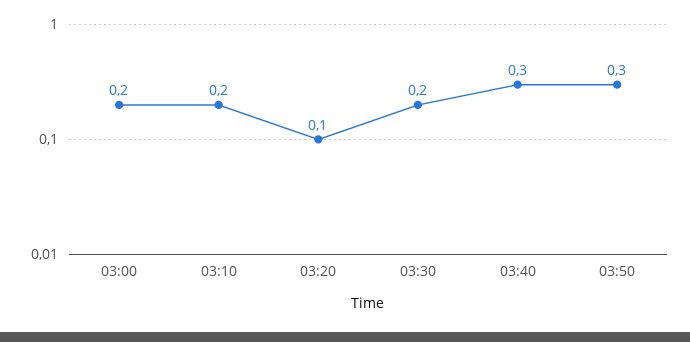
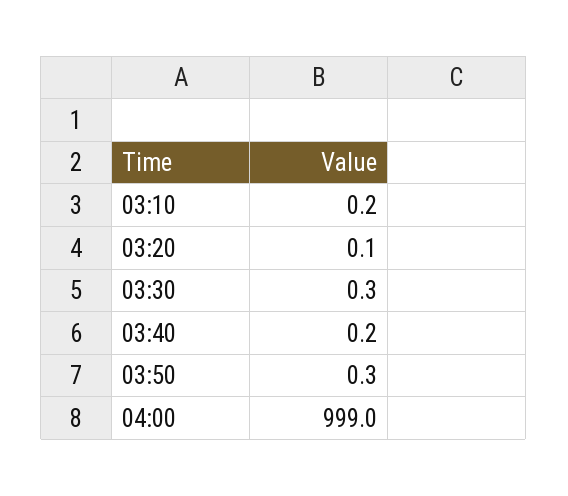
03:00: 0.2 -> none
03:30: 0.2 -> 0.3
03:40: 0.3 -> 0.2
04:00: none -> 999

